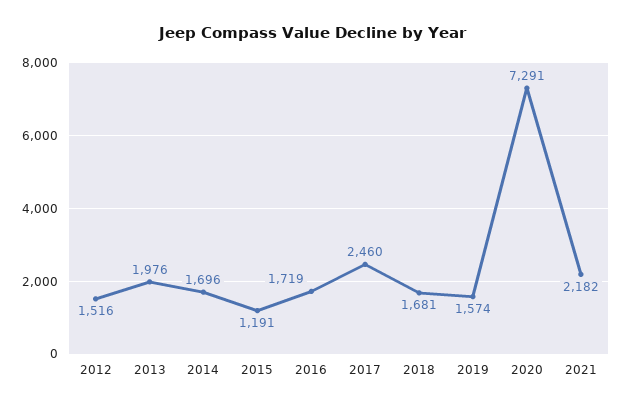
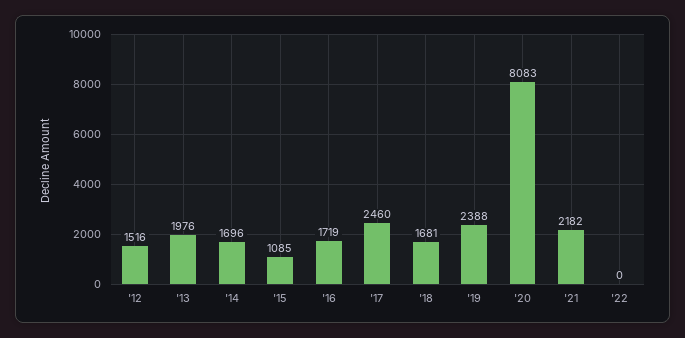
2015: 1191 -> 1085
2019: 1574 -> 2388
2020: 7291 -> 8083
'22: none -> 0

